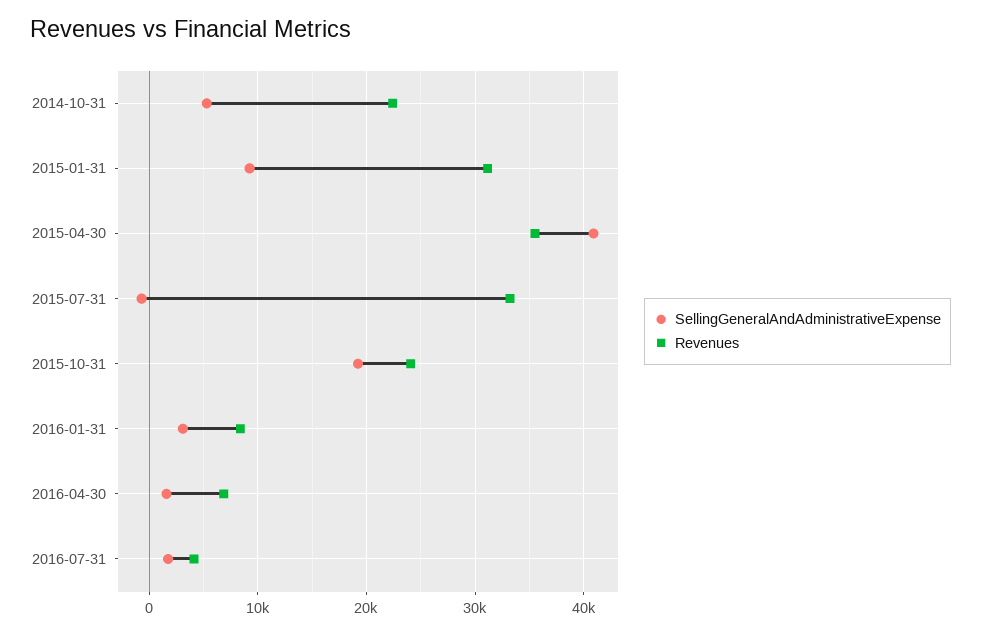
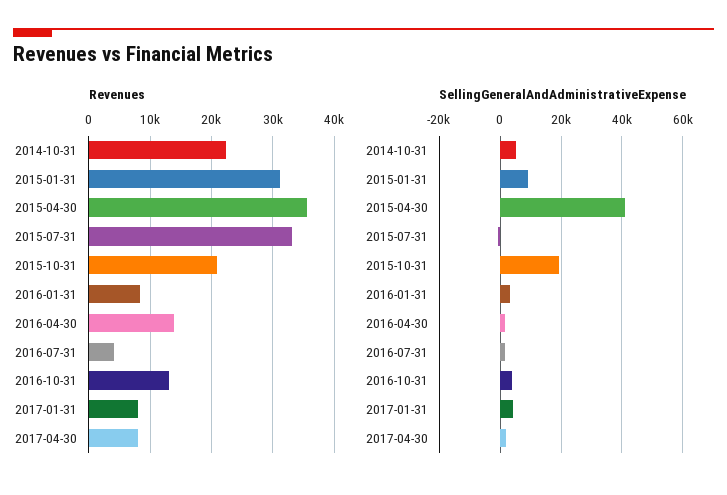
Revenues, 2015-10-31: 24000 -> 21000
Revenues, 2016-04-30: 7000 -> 14000
Revenues, 2016-10-31: none -> 13000
Revenues, 2017-01-31: none -> 8000
Revenues, 2017-04-30: none -> 8000
SellingGeneralAndAdministrativeExpense, 2016-10-31: none -> 4000
SellingGeneralAndAdministrativeExpense, 2017-01-31: none -> 4000
SellingGeneralAndAdministrativeExpense, 2017-04-30: none -> 2000

